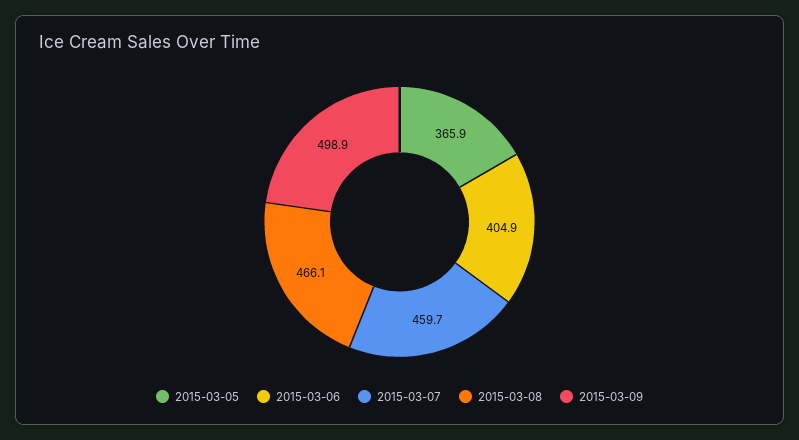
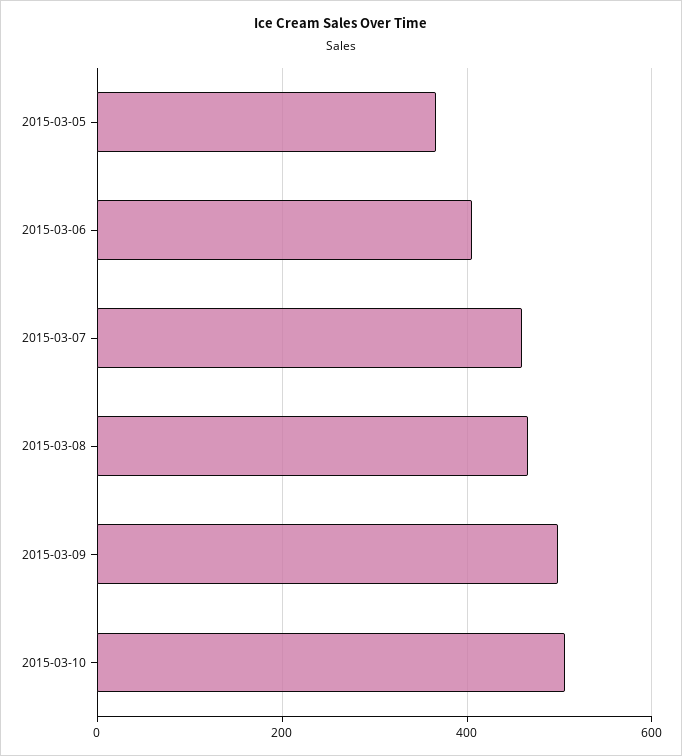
2015-03-10: none -> 500

